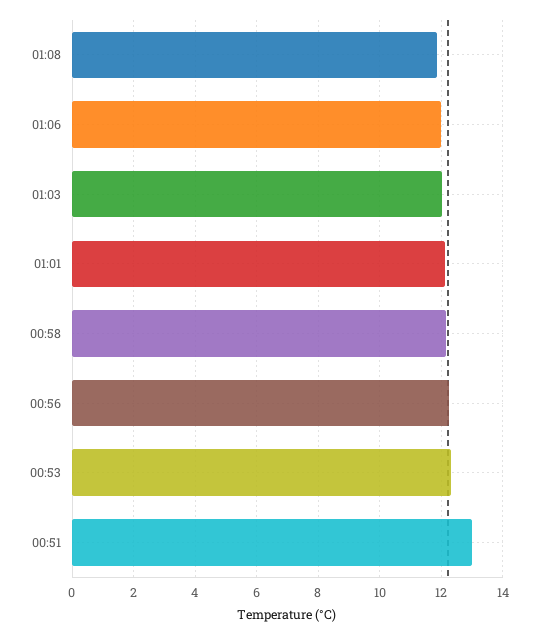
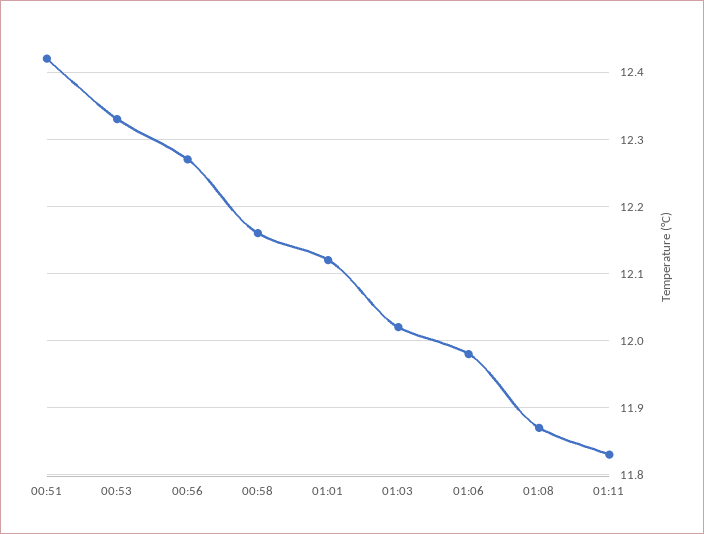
00:51: 13 -> 12.42
01:11: none -> 11.83

